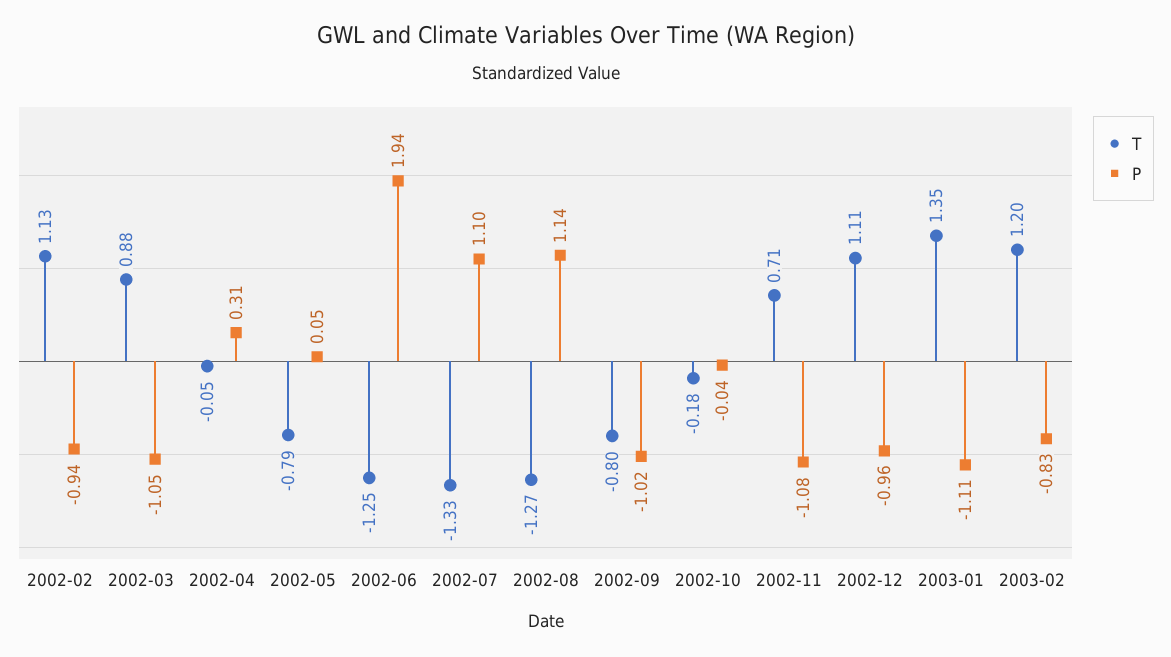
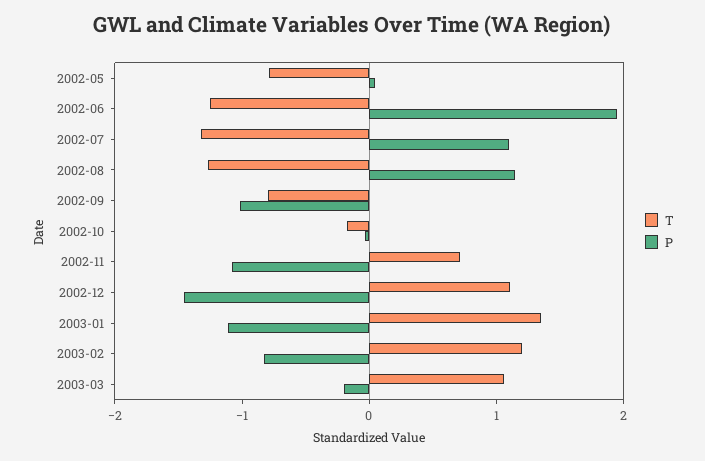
T, 2002-02: 1.13 -> none
P, 2002-02: -0.94 -> none
T, 2002-03: 0.88 -> none
P, 2002-03: -1.05 -> none
T, 2002-04: -0.05 -> none
P, 2002-04: 0.31 -> none
P, 2002-12: -0.96 -> -1.4
T, 2003-03: none -> 1
P, 2003-03: none -> -0.2

